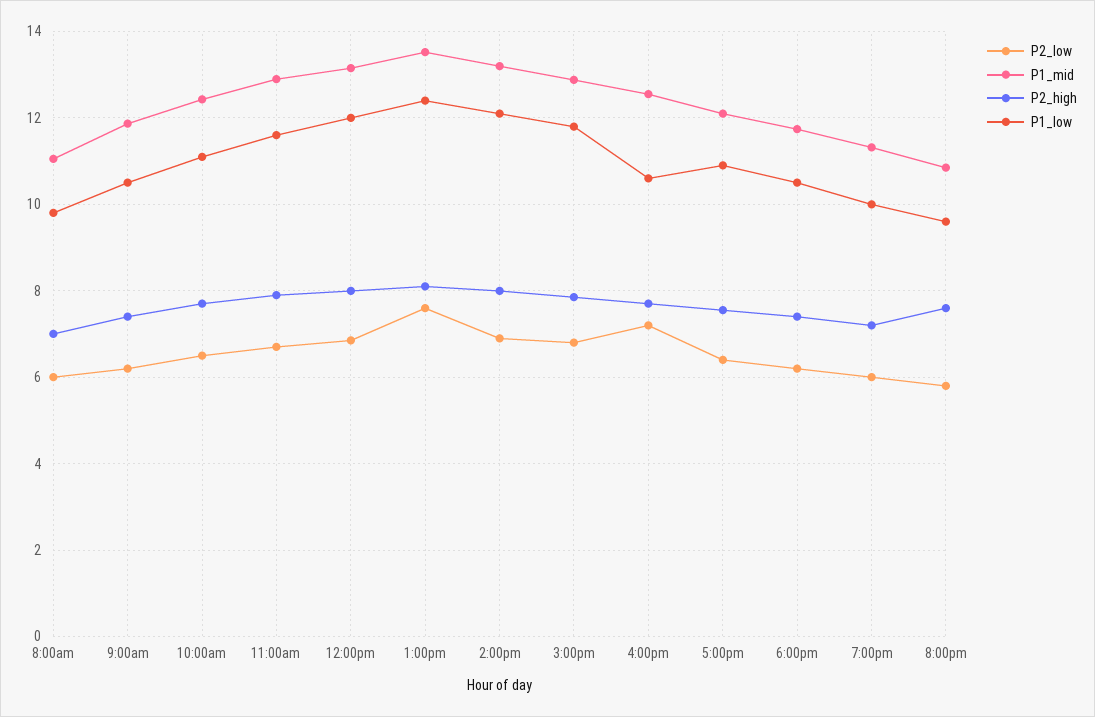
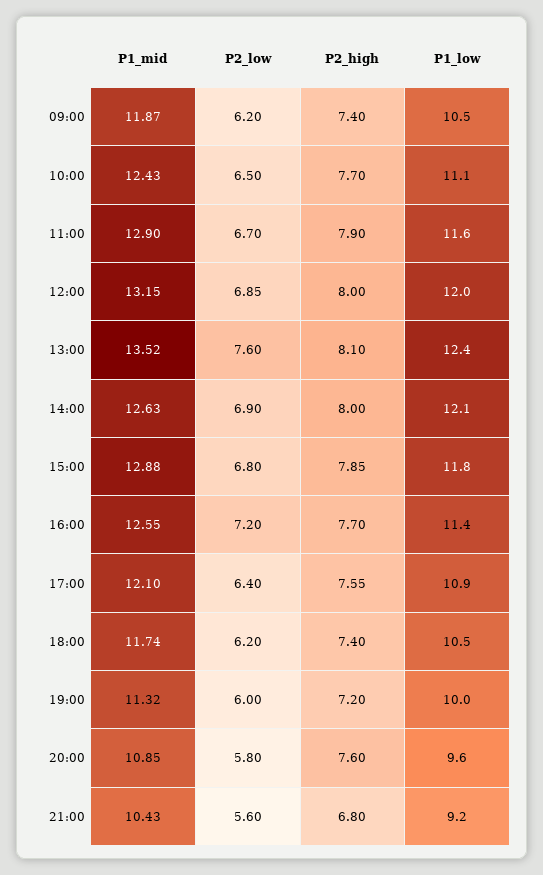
P2_low, 8:00am: 6 -> none
P1_mid, 8:00am: 11 -> none
P2_high, 8:00am: 7 -> none
P1_low, 8:00am: 9.8 -> none
P1_mid, 2:00pm: 13.2 -> 12.63
P1_low, 4:00pm: 10.6 -> 11.4
P1_mid, 21:00: none -> 10.43
P2_low, 21:00: none -> 5.6
P2_high, 21:00: none -> 6.8
P1_low, 21:00: none -> 9.2

